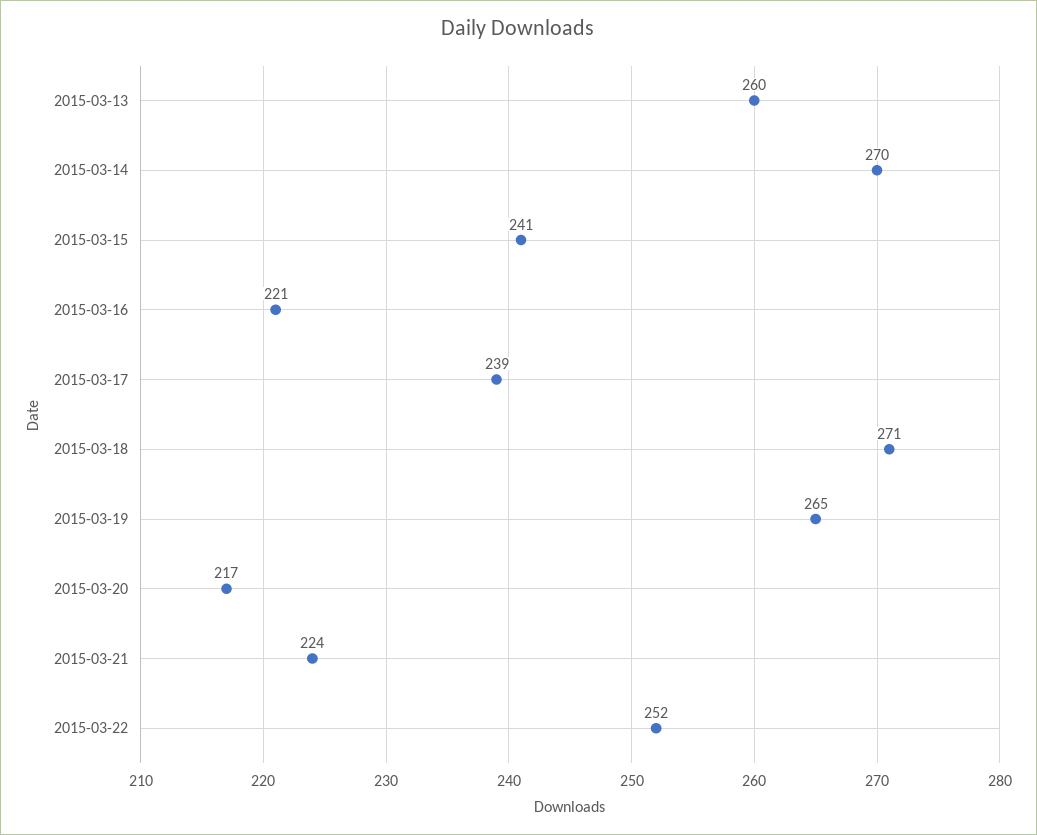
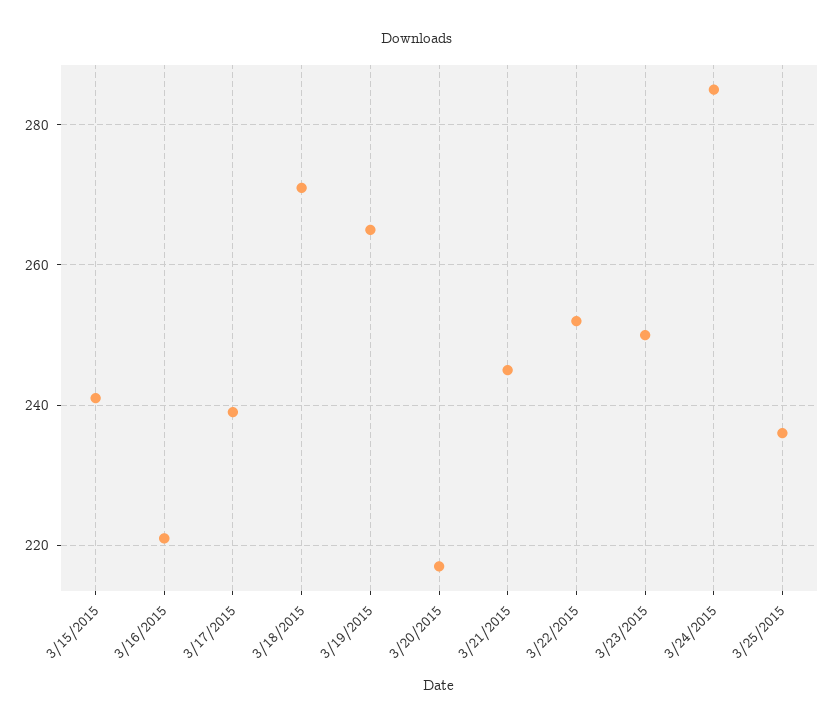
2015-03-13: 260 -> none
2015-03-14: 270 -> none
2015-03-21: 224 -> 245
3/23/2015: none -> 250
3/24/2015: none -> 285
3/25/2015: none -> 235

